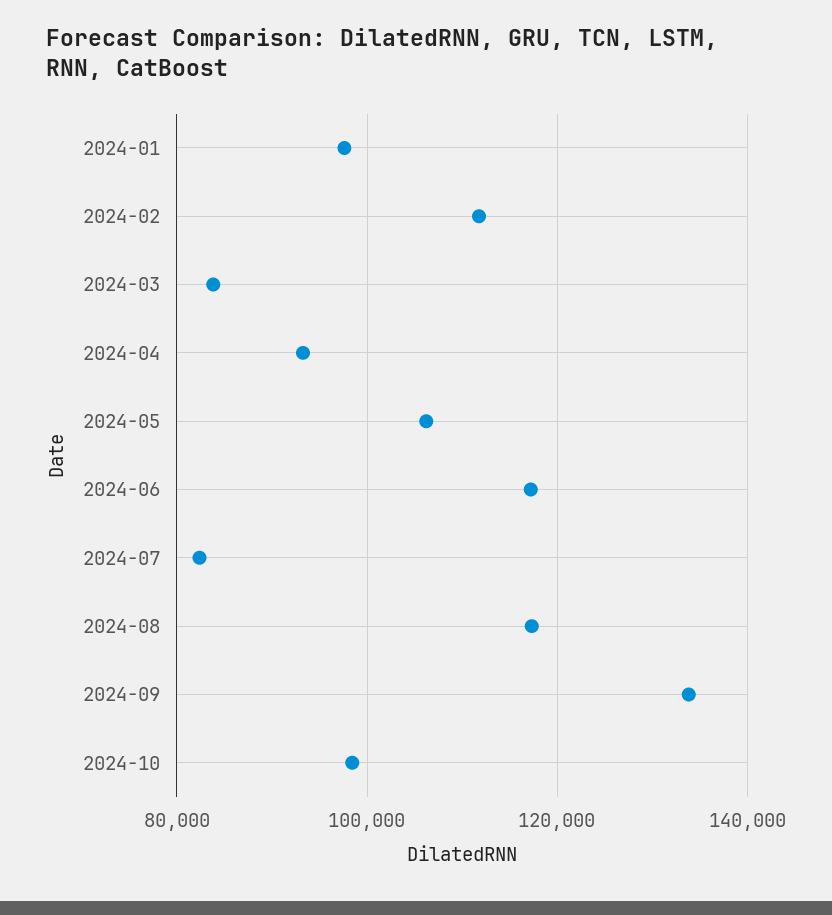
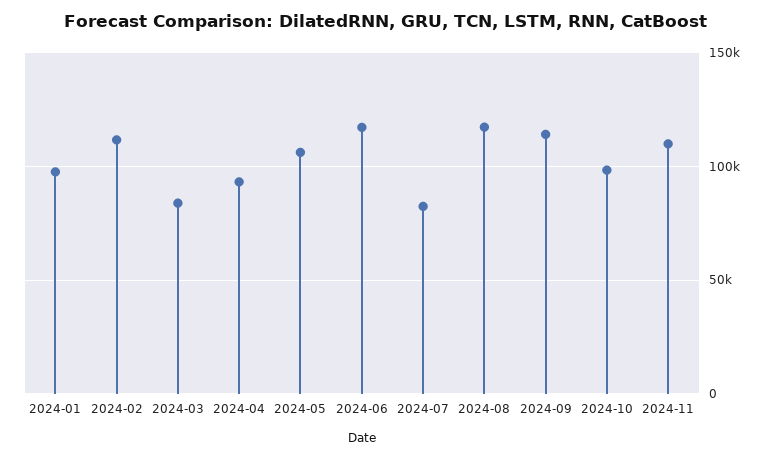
2024-09: 134000 -> 115000
2024-11: none -> 110000

